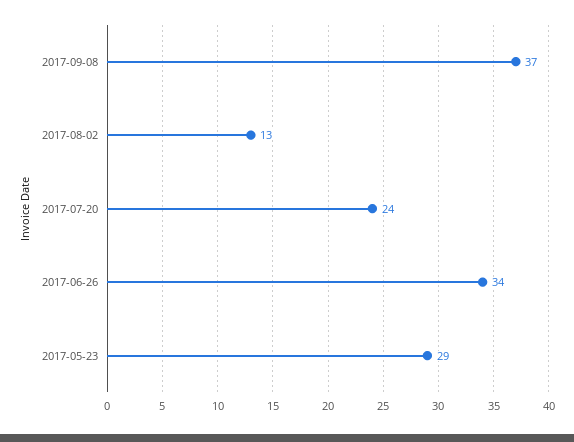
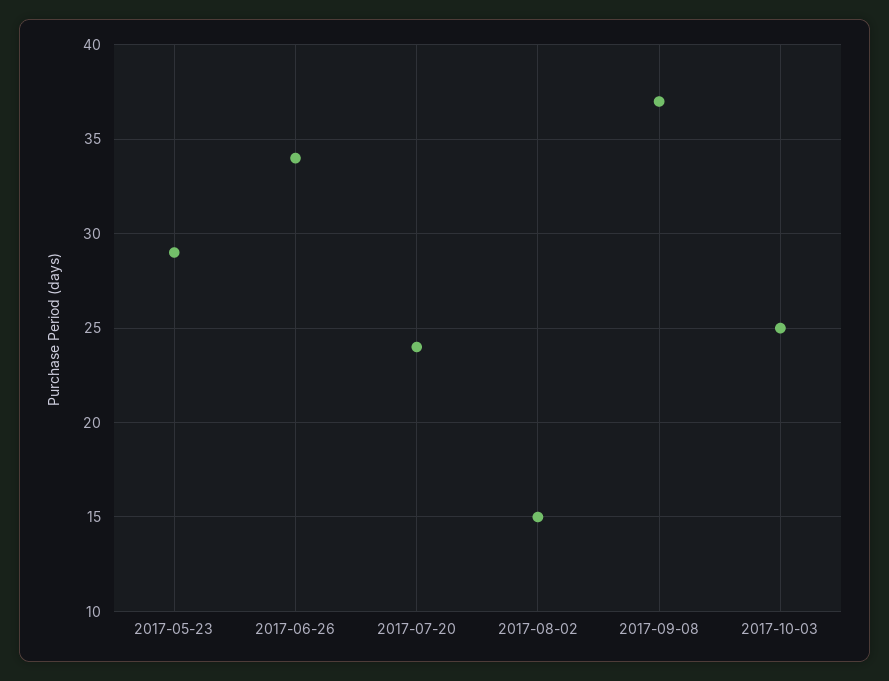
2017-08-02: 13 -> 15
2017-10-03: none -> 25

